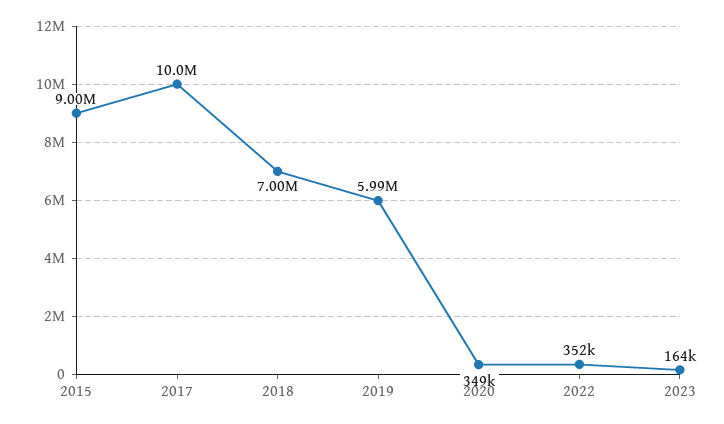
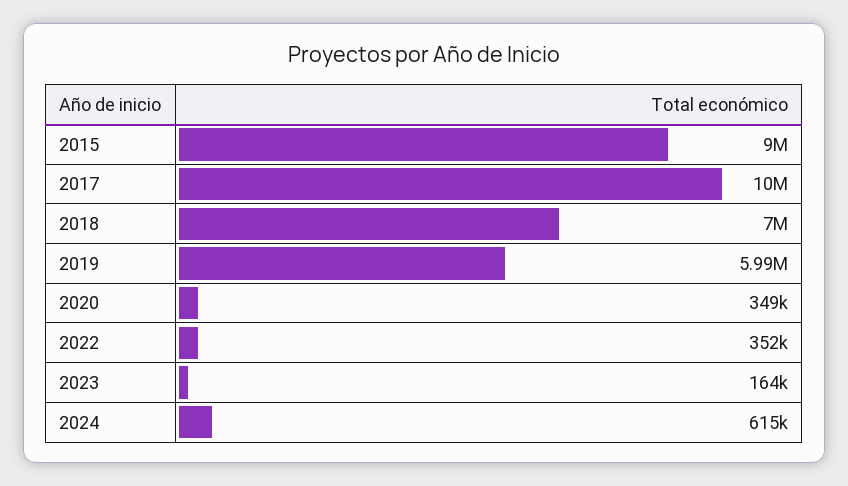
2024: none -> 615000

